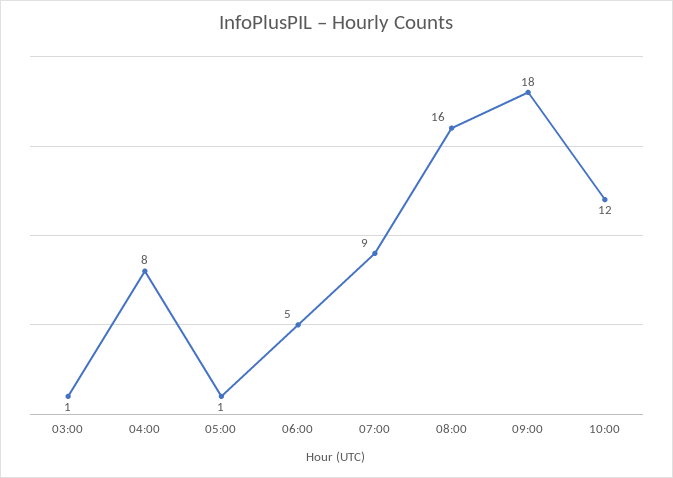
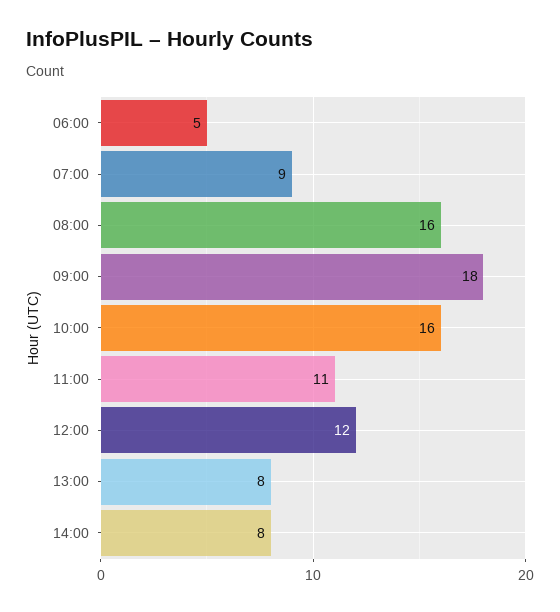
03:00: 1 -> none
04:00: 8 -> none
05:00: 1 -> none
10:00: 12 -> 16
11:00: none -> 11
12:00: none -> 12
13:00: none -> 8
14:00: none -> 8

